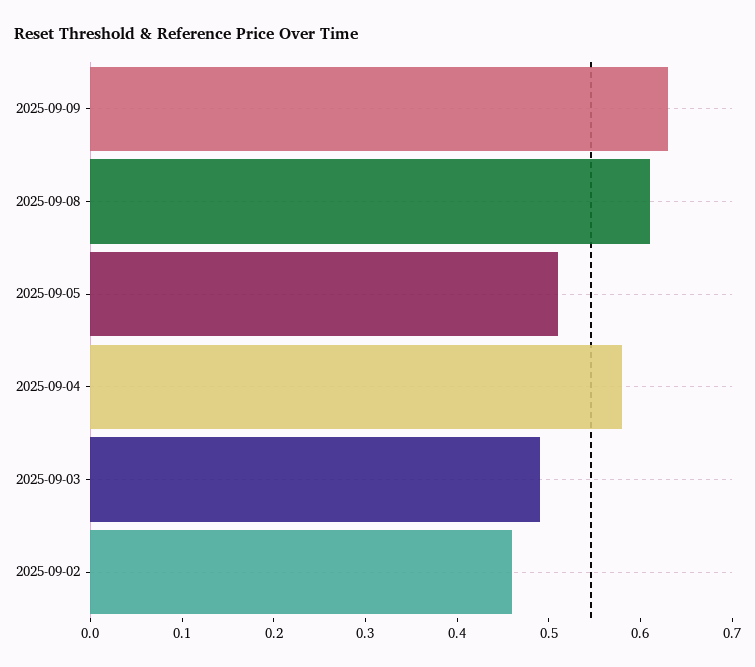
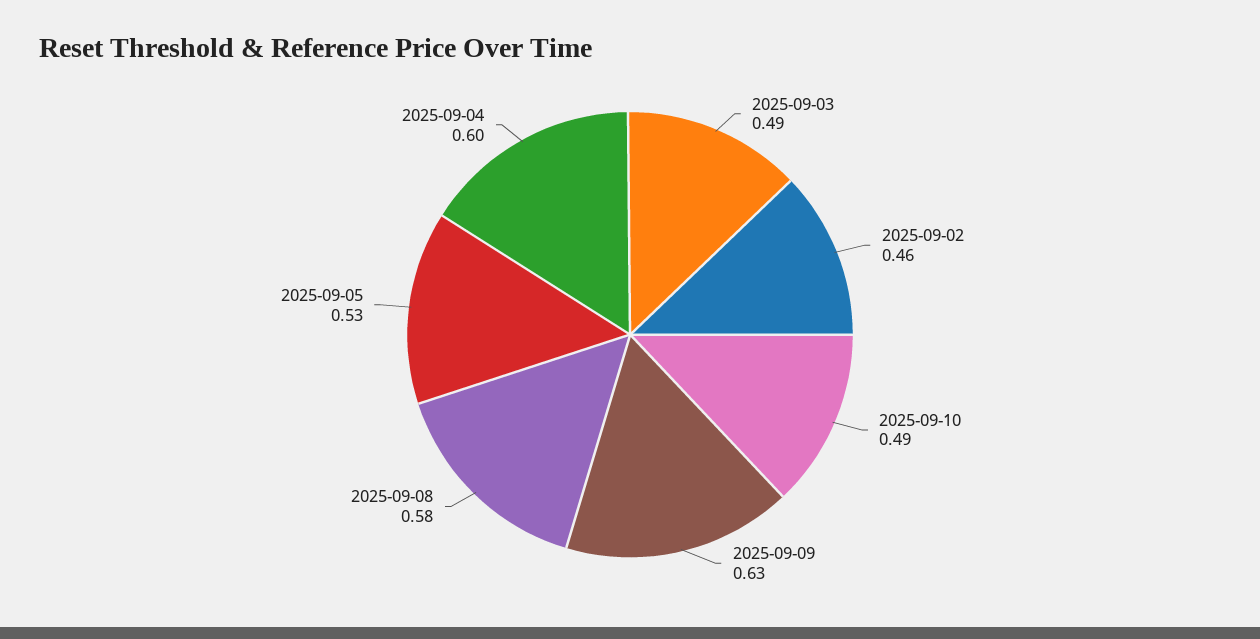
2025-09-08: 0.61 -> 0.58
2025-09-05: 0.51 -> 0.53
2025-09-04: 0.58 -> 0.6
2025-09-10: none -> 0.49

